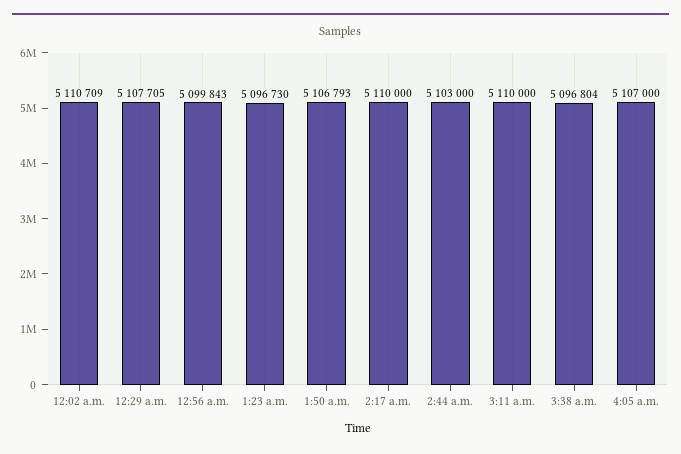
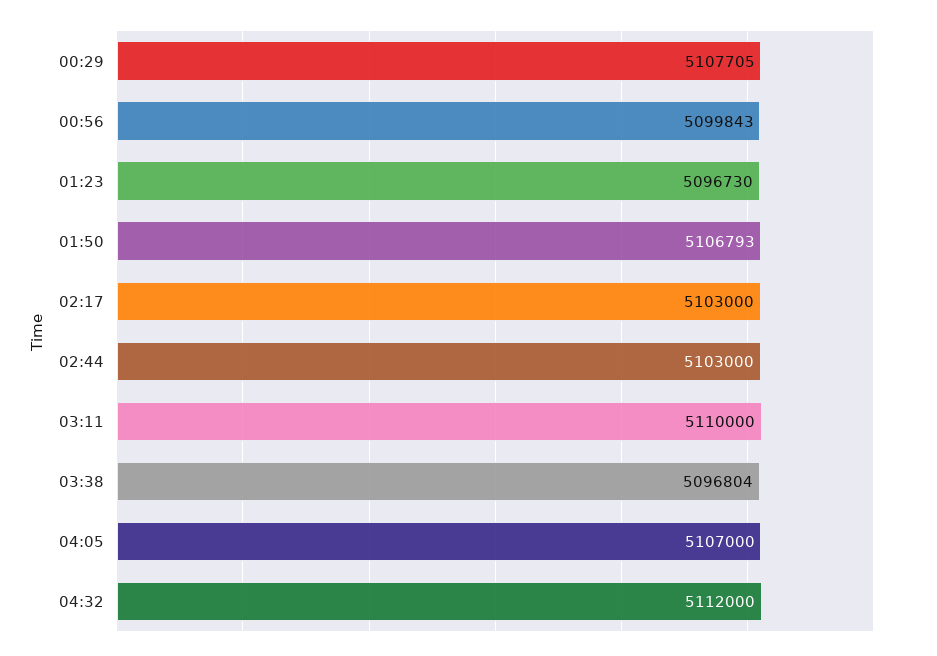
12:02 a.m.: 5110709 -> none
2:17 a.m.: 5110000 -> 5103000
04:32: none -> 5112000

